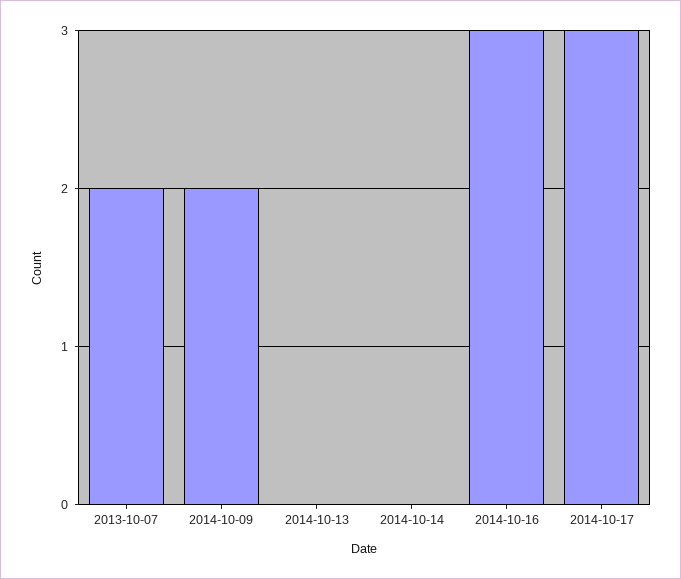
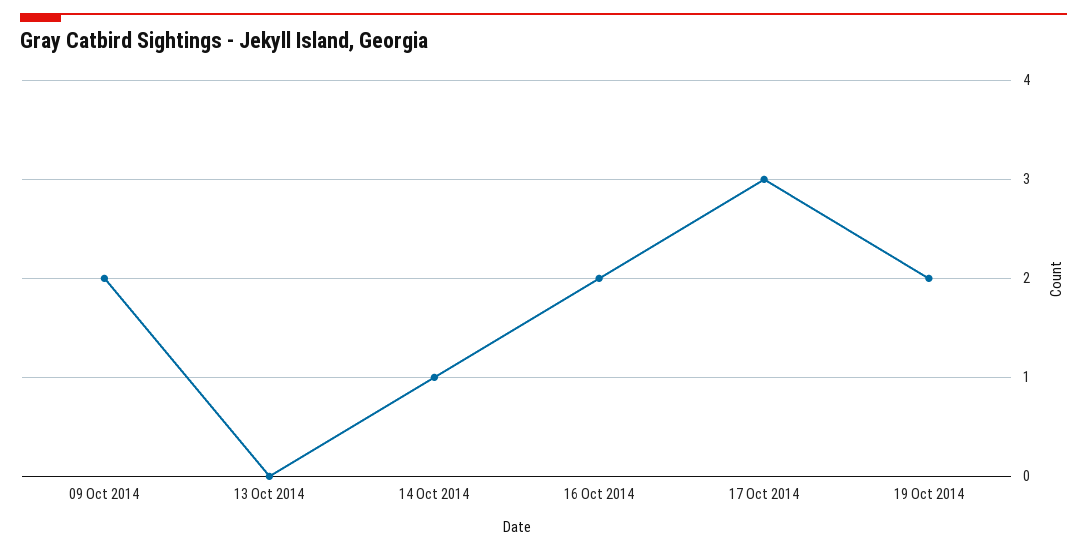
2013-10-07: 2 -> none
2014-10-14: 0 -> 1
2014-10-16: 3 -> 2
19 Oct 2014: none -> 2

